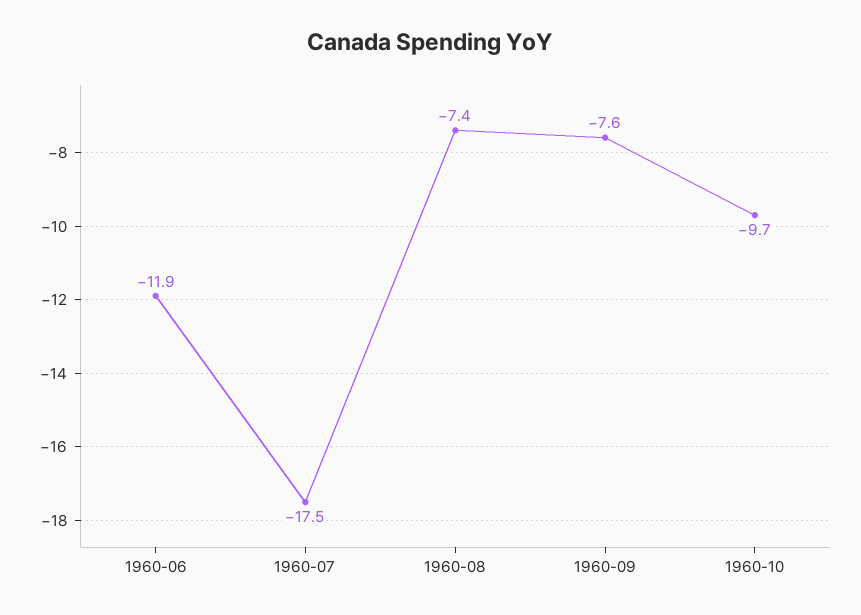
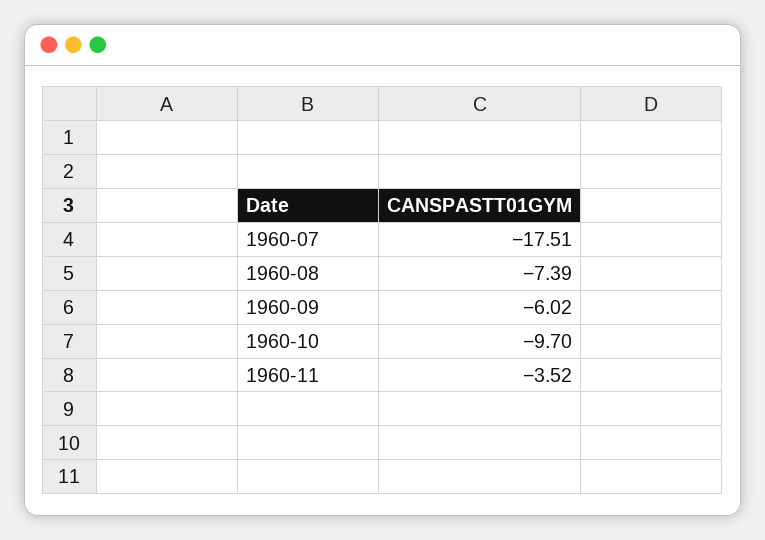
1960-06: -11.9 -> none
1960-09: -7.6 -> -6.02
1960-11: none -> -3.52

